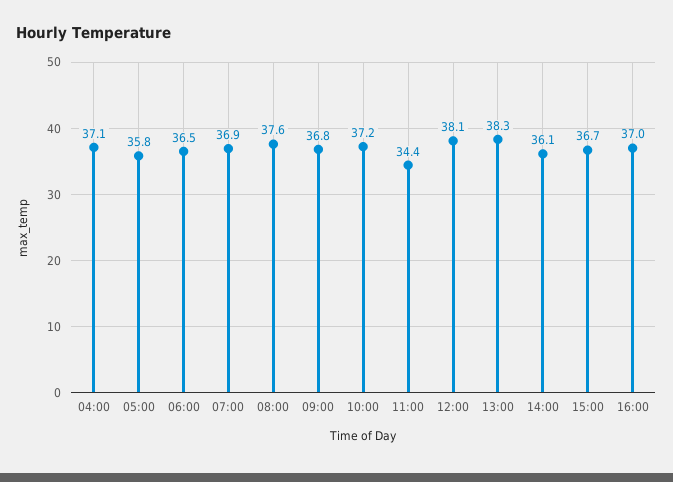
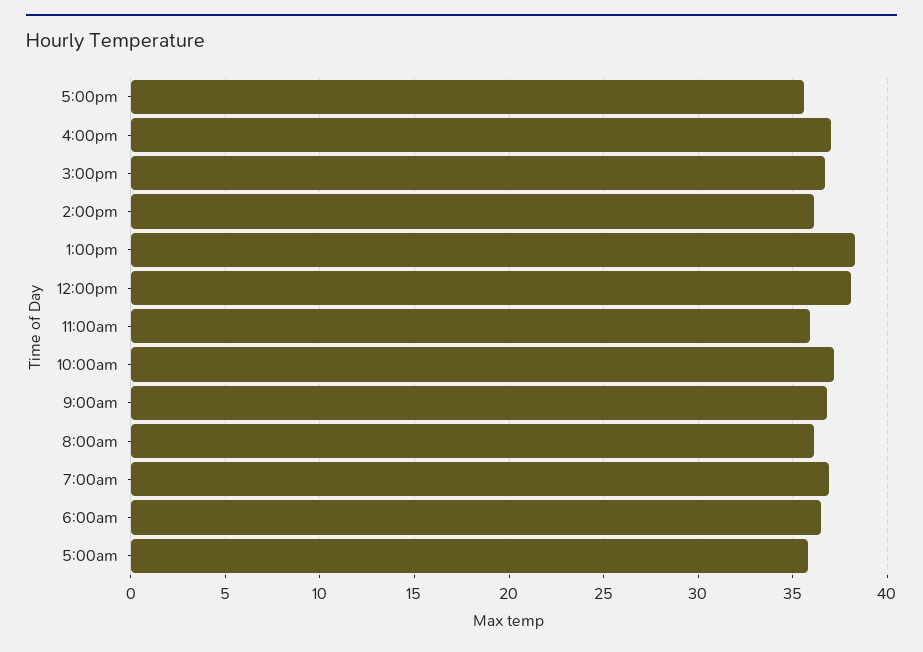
04:00: 37.1 -> none
08:00: 37.6 -> 36
11:00: 34.4 -> 36
5:00pm: none -> 35.5

